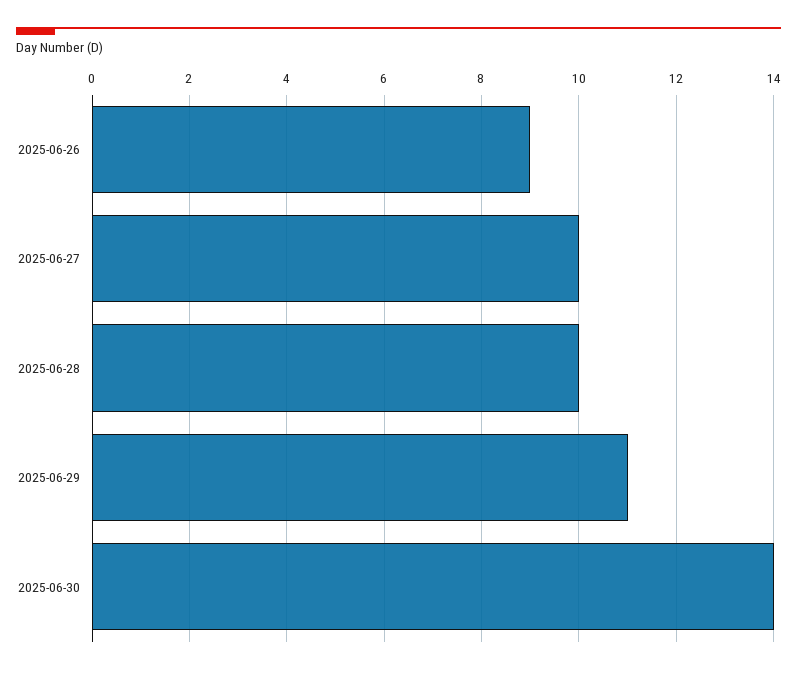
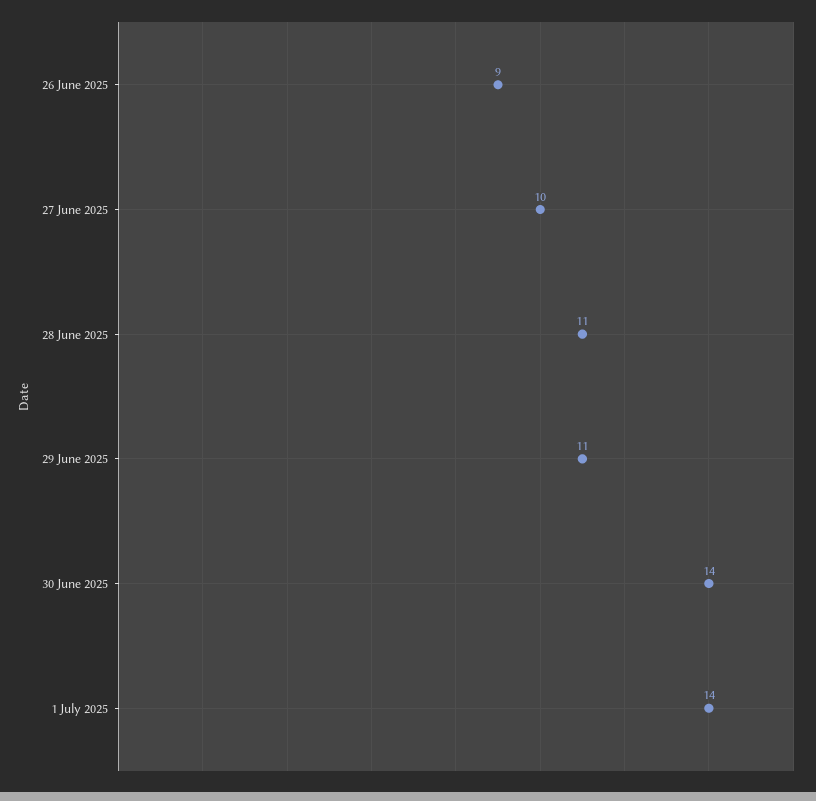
2025-06-28: 10 -> 11
1 July 2025: none -> 14

